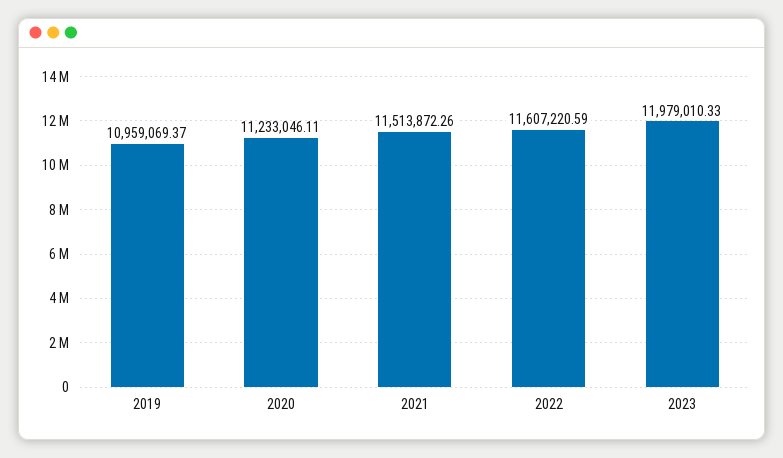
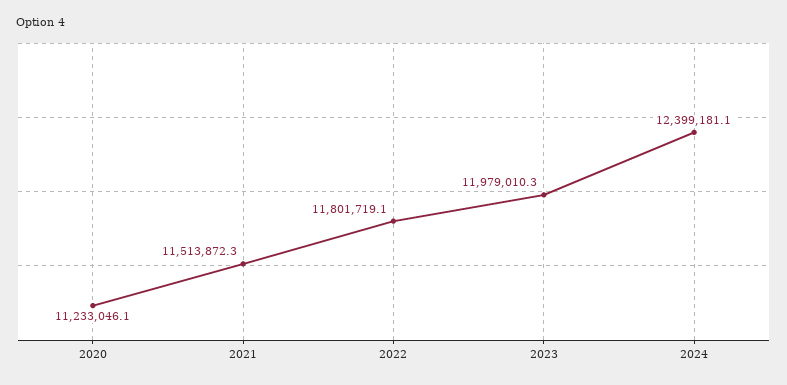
2019: 10959069.37 -> none
2022: 11607220.59 -> 11801719.1
2024: none -> 12399181.1

